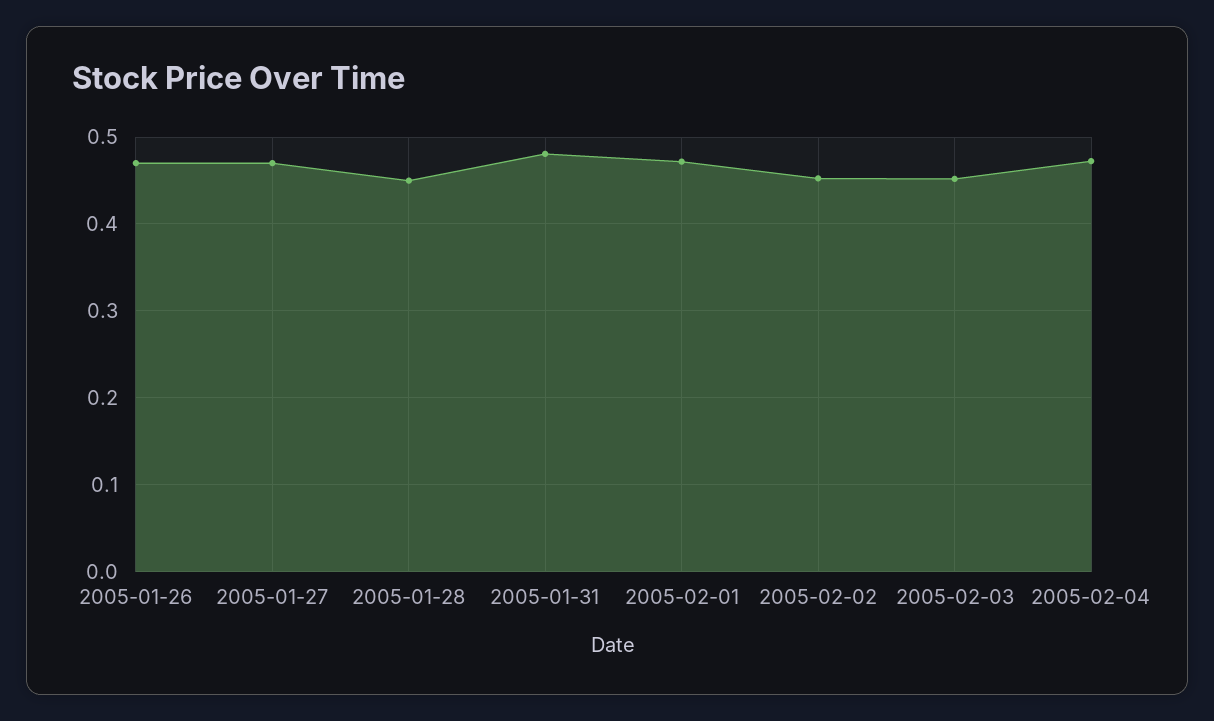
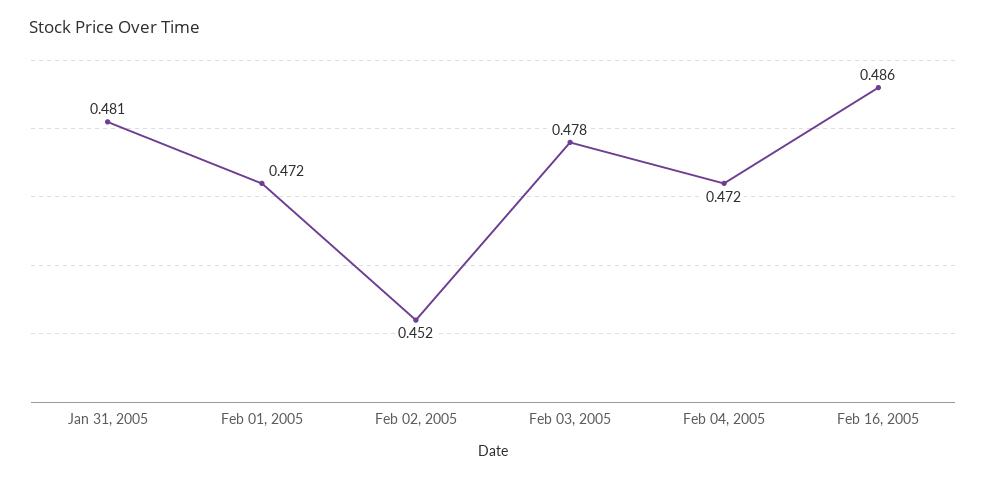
2005-01-26: 0.47 -> none
2005-01-27: 0.47 -> none
2005-01-28: 0.45 -> none
2005-02-03: 0.45 -> 0.478
Feb 16, 2005: none -> 0.486

